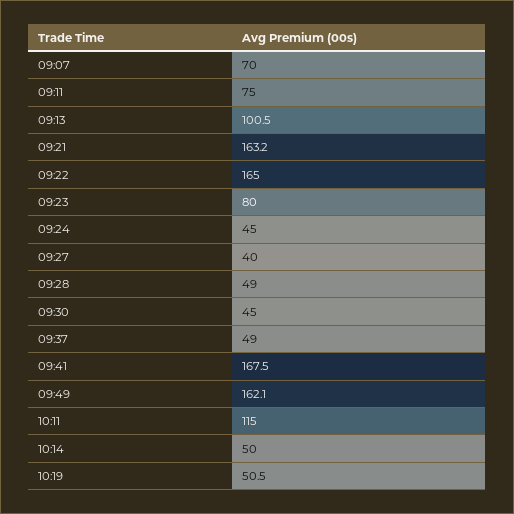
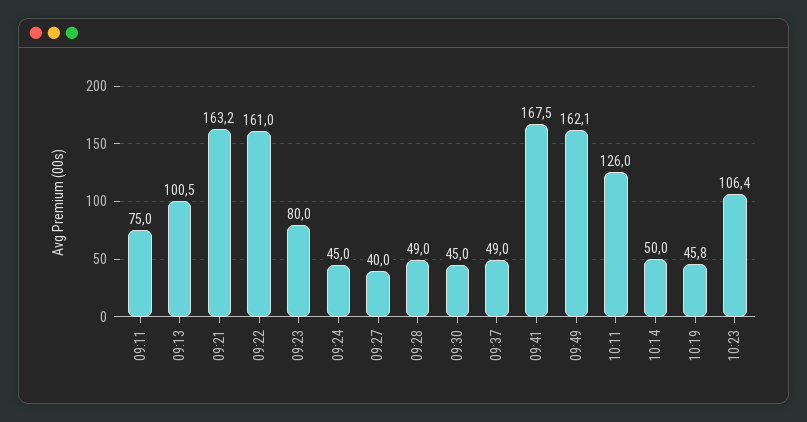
09:07: 70 -> none
09:22: 165 -> 161
10:11: 115 -> 126
10:19: 50.5 -> 45.8
10:23: none -> 106.4

